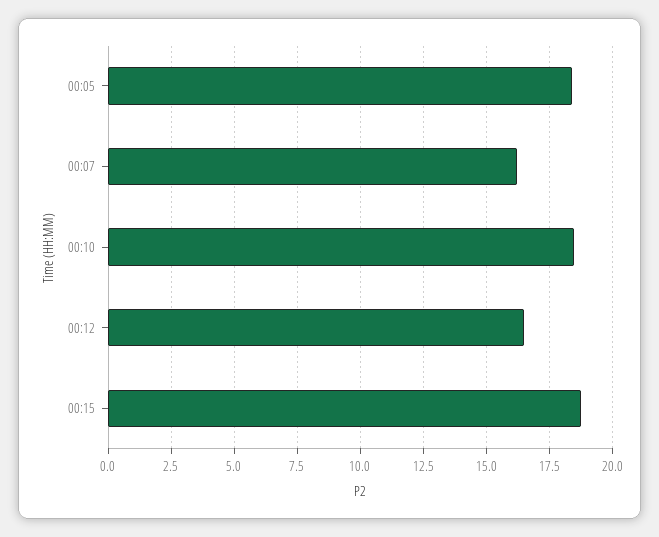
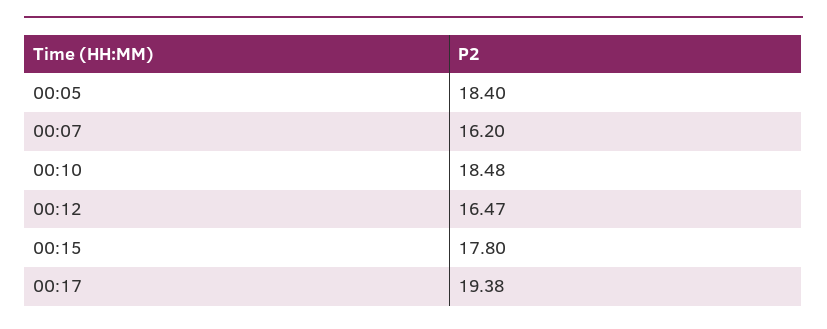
00:15: 18.75 -> 17.8
00:17: none -> 19.38

